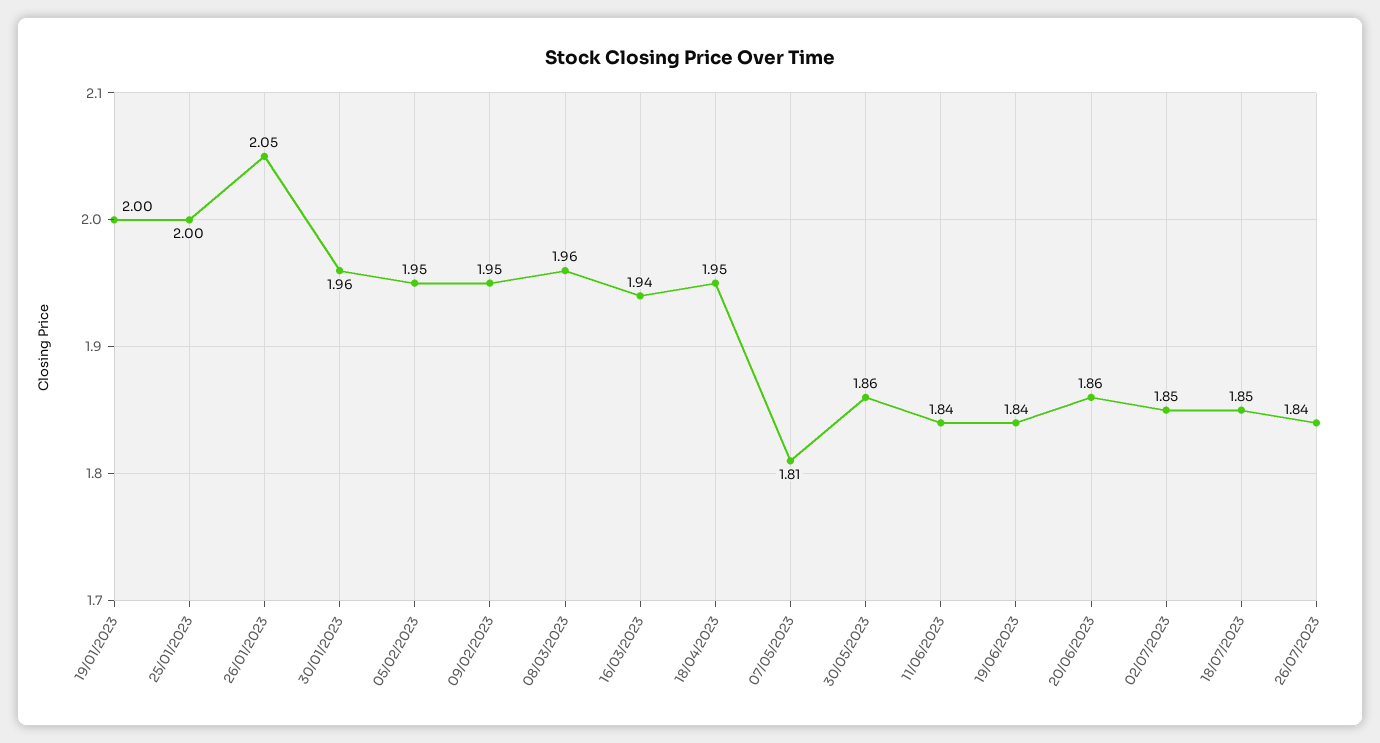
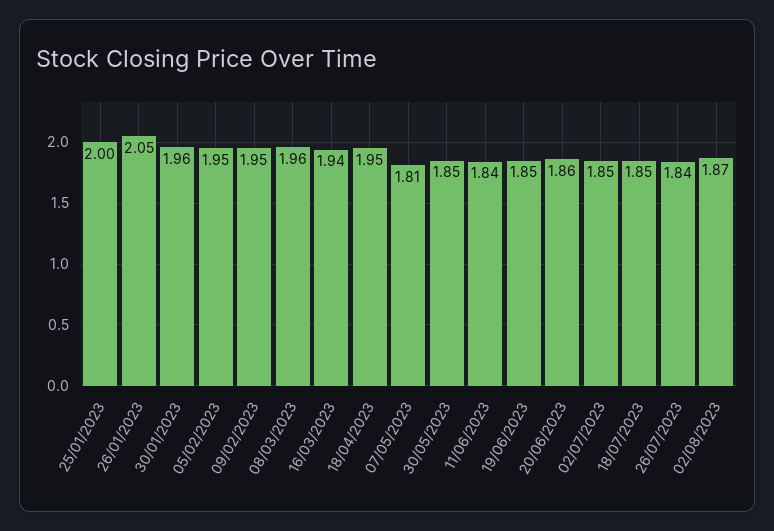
19/01/2023: 2 -> none
30/05/2023: 1.86 -> 1.85
19/06/2023: 1.84 -> 1.85
02/08/2023: none -> 1.87

